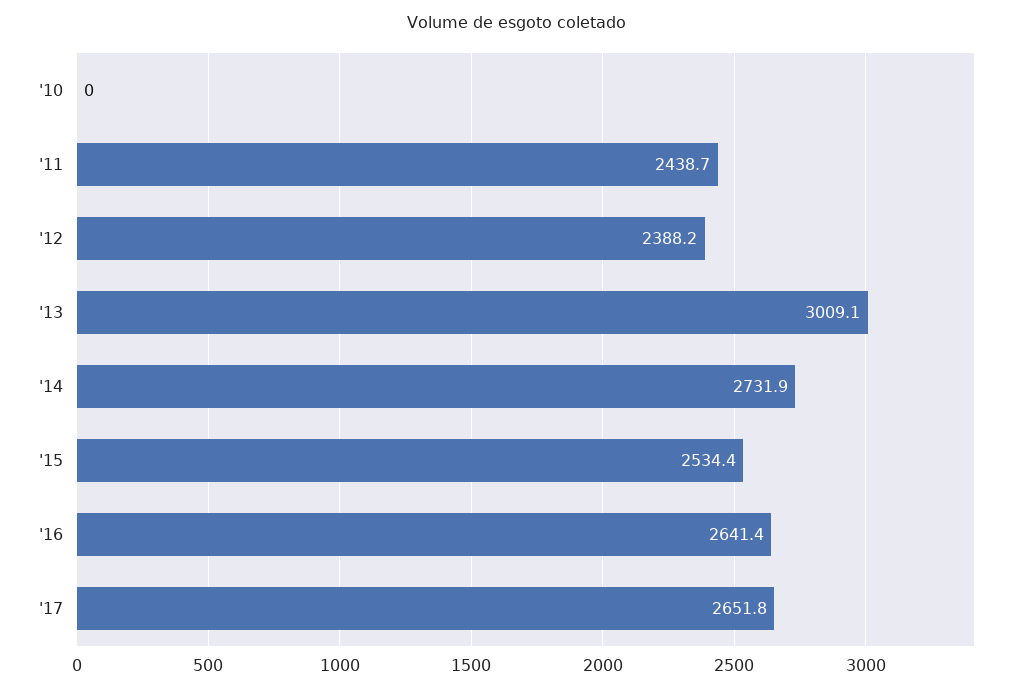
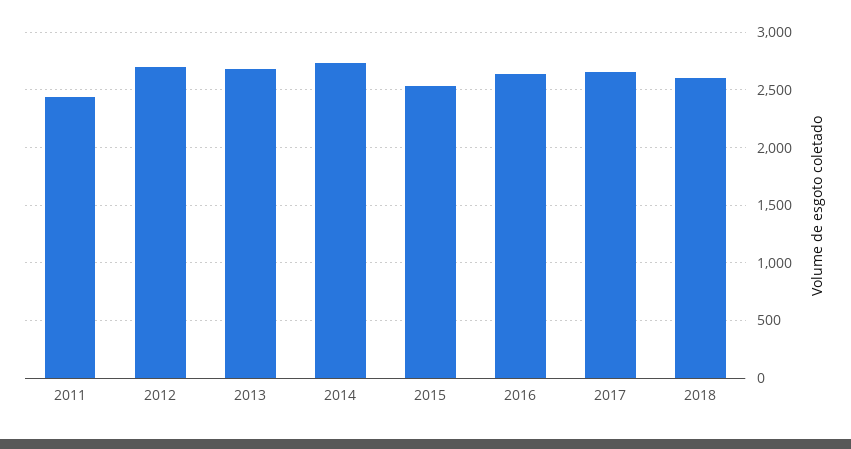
'10: 0 -> none
'12: 2388.2 -> 2700
'13: 3009.1 -> 2700
2018: none -> 2600

